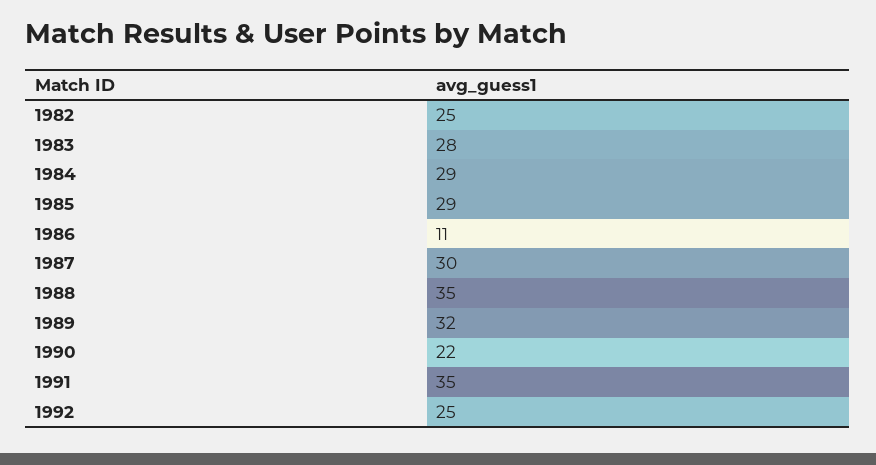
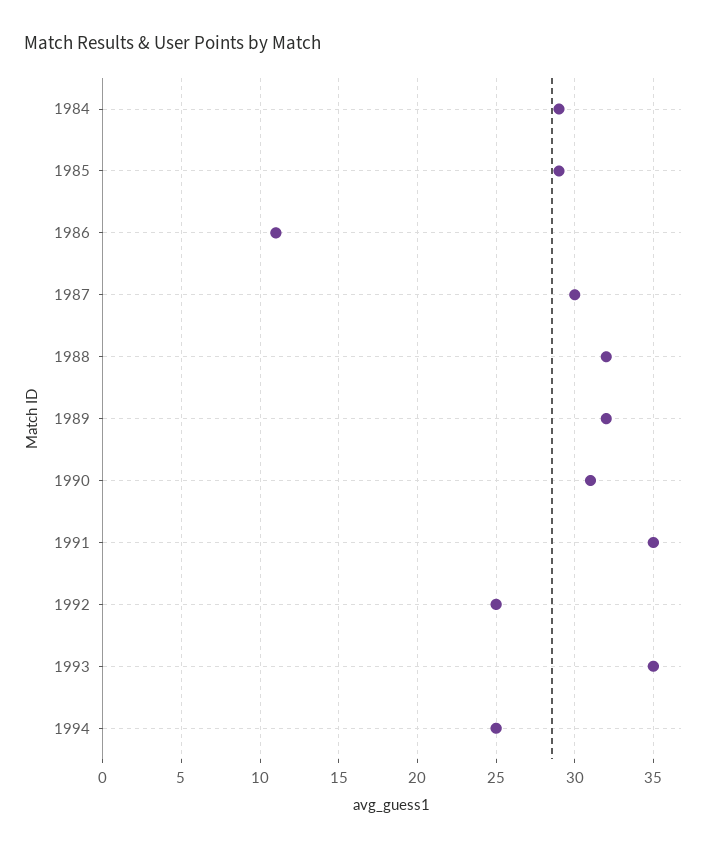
1982: 25 -> none
1983: 28 -> none
1988: 35 -> 32
1990: 22 -> 31
1993: none -> 35
1994: none -> 25

